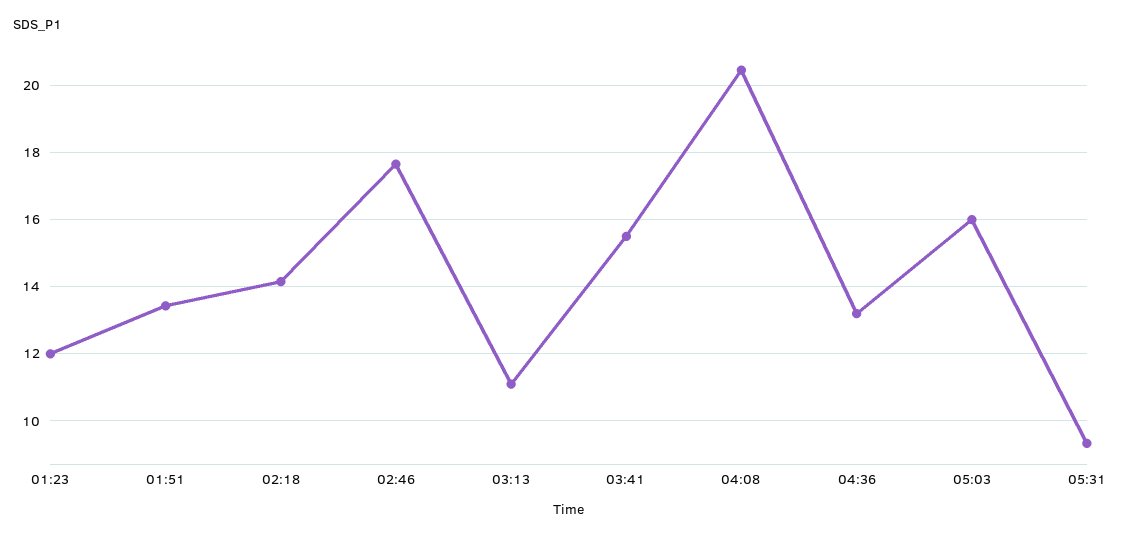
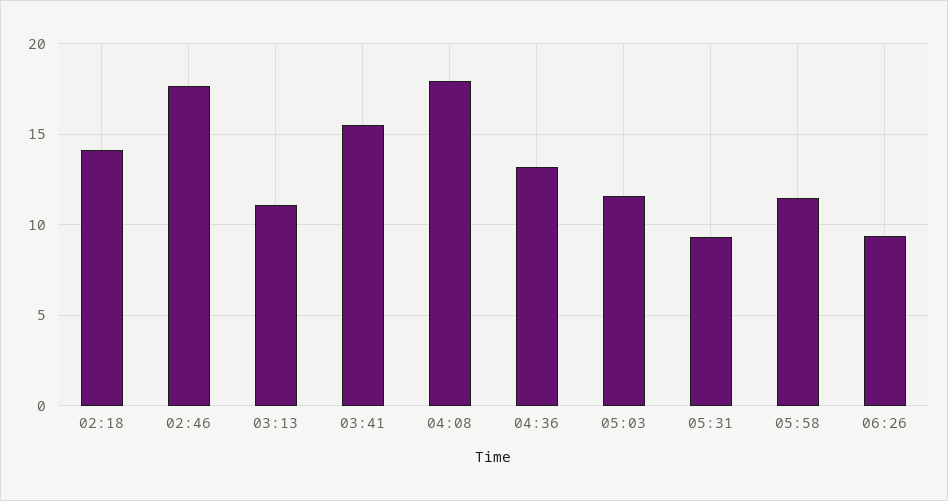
01:23: 12 -> none
01:51: 13.4 -> none
04:08: 20.4 -> 18
05:03: 16 -> 11.5
05:58: none -> 11.5
06:26: none -> 9.5

